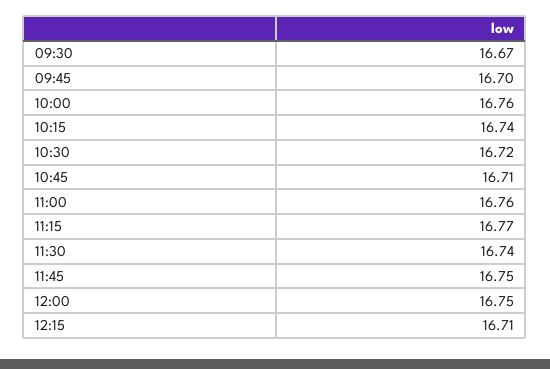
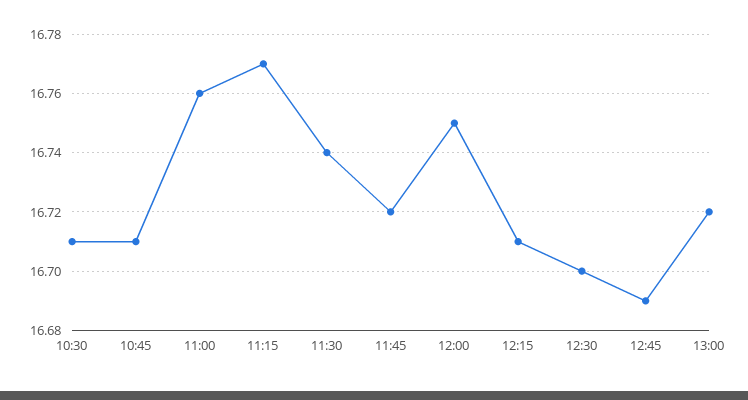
09:30: 16.67 -> none
09:45: 16.7 -> none
10:00: 16.76 -> none
10:15: 16.74 -> none
10:30: 16.72 -> 16.71
11:45: 16.75 -> 16.72
12:30: none -> 16.7
12:45: none -> 16.69
13:00: none -> 16.72

